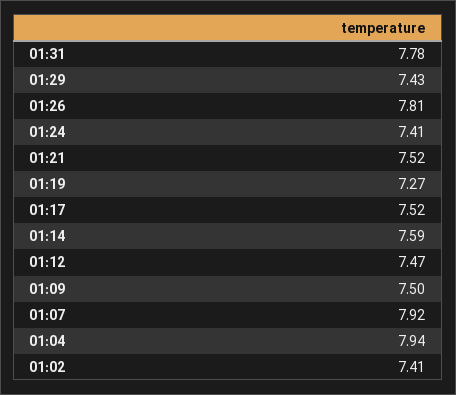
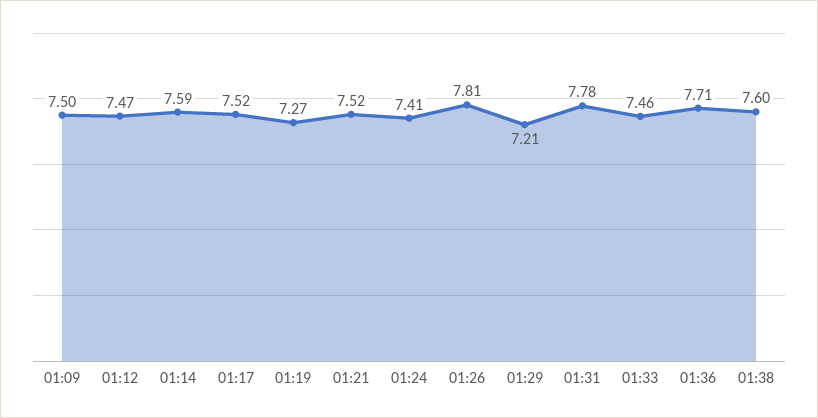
01:29: 7.43 -> 7.21
01:07: 7.92 -> none
01:04: 7.94 -> none
01:02: 7.41 -> none
01:33: none -> 7.46
01:36: none -> 7.71
01:38: none -> 7.6

